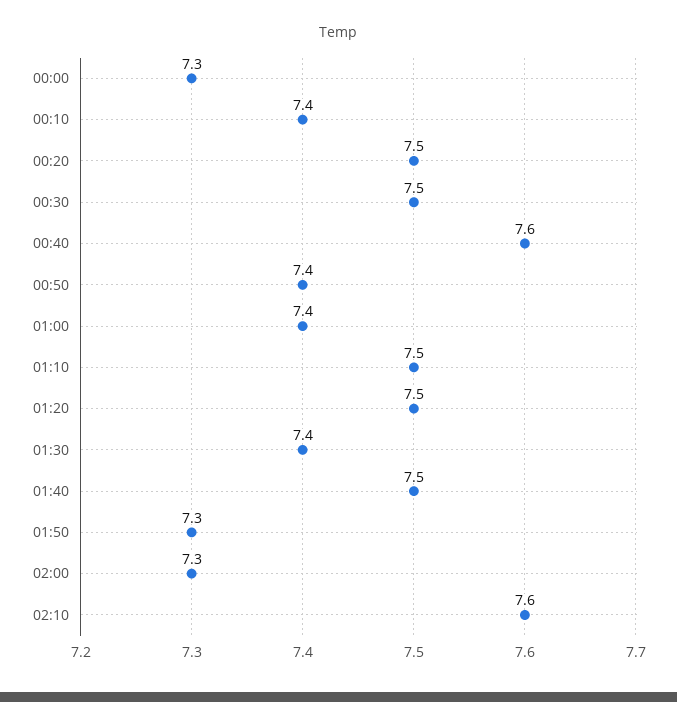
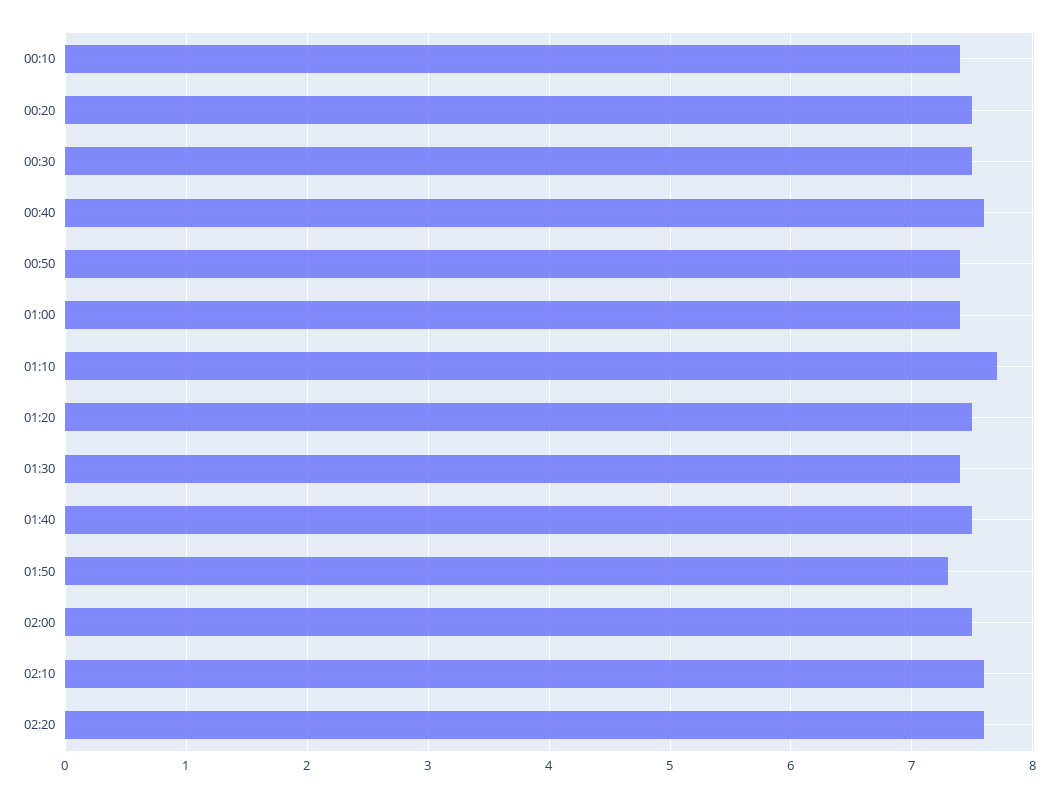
00:00: 7.3 -> none
01:10: 7.5 -> 7.7
02:00: 7.3 -> 7.5
02:20: none -> 7.6

